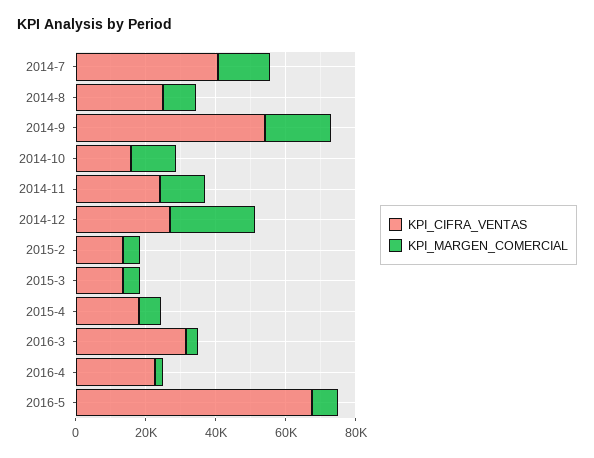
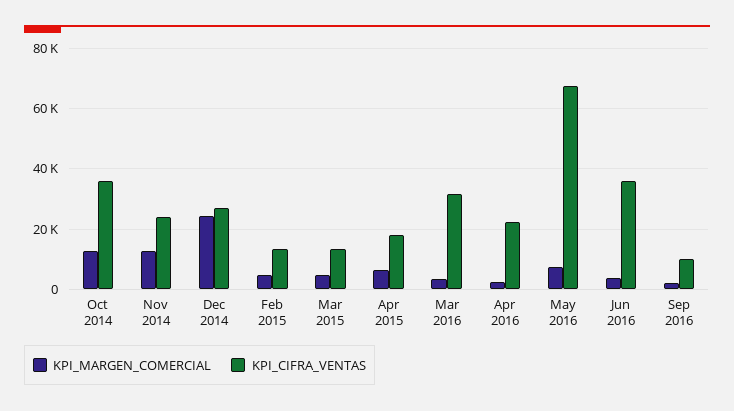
KPI_CIFRA_VENTAS, 2014-7: 40000 -> none
KPI_MARGEN_COMERCIAL, 2014-7: 15000 -> none
KPI_CIFRA_VENTAS, 2014-8: 25000 -> none
KPI_MARGEN_COMERCIAL, 2014-8: 10000 -> none
KPI_CIFRA_VENTAS, 2014-9: 55000 -> none
KPI_MARGEN_COMERCIAL, 2014-9: 20000 -> none
KPI_CIFRA_VENTAS, 2014-10: 15000 -> 36000
KPI_MARGEN_COMERCIAL, Jun 2016: none -> 4000
KPI_CIFRA_VENTAS, Jun 2016: none -> 36000
KPI_MARGEN_COMERCIAL, Sep 2016: none -> 2000
KPI_CIFRA_VENTAS, Sep 2016: none -> 10000

